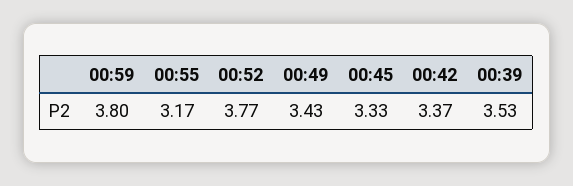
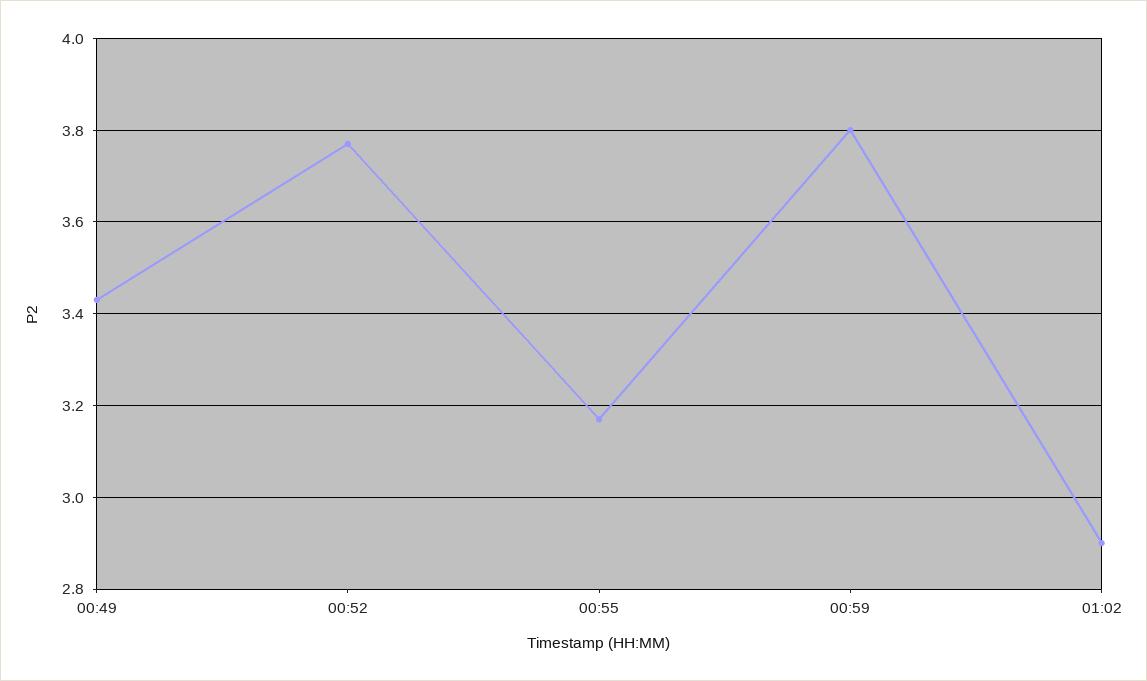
00:45: 3.33 -> none
00:42: 3.37 -> none
00:39: 3.53 -> none
01:02: none -> 2.9

